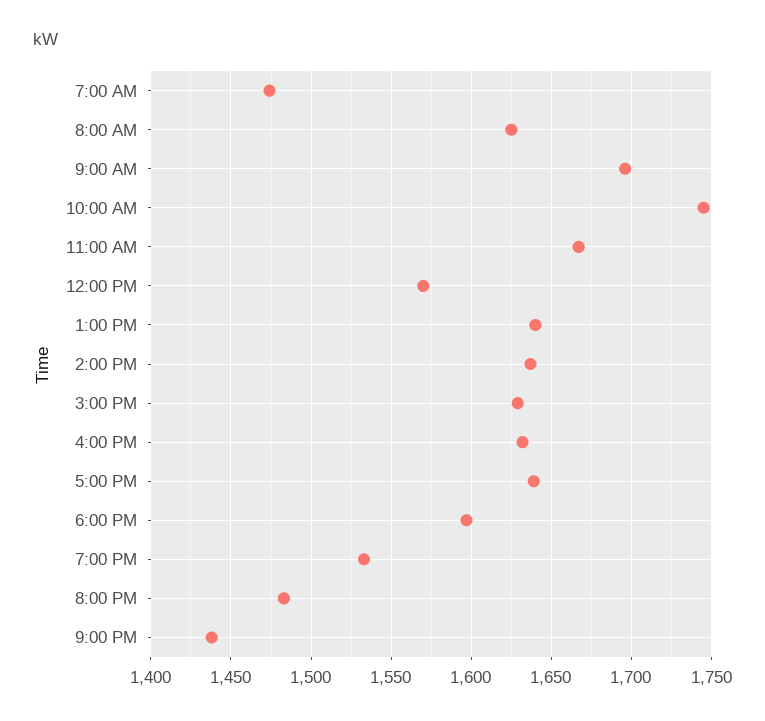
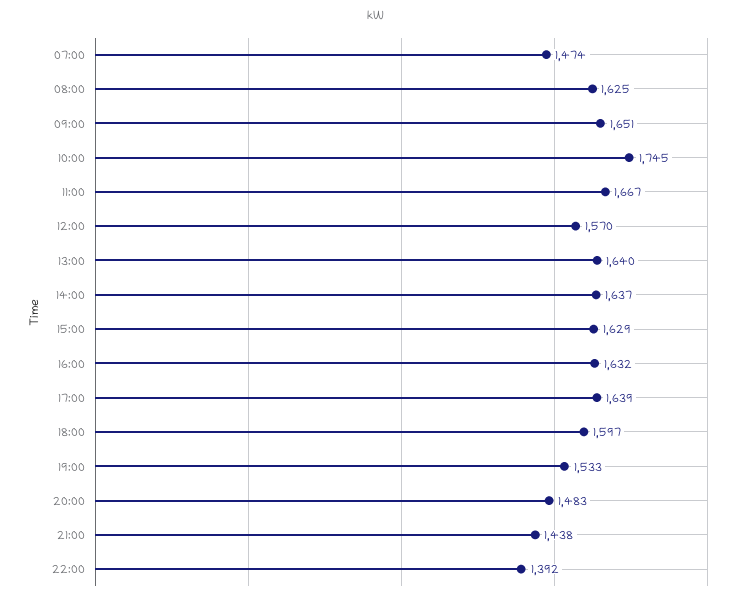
9:00 AM: 1695 -> 1651
22:00: none -> 1392

